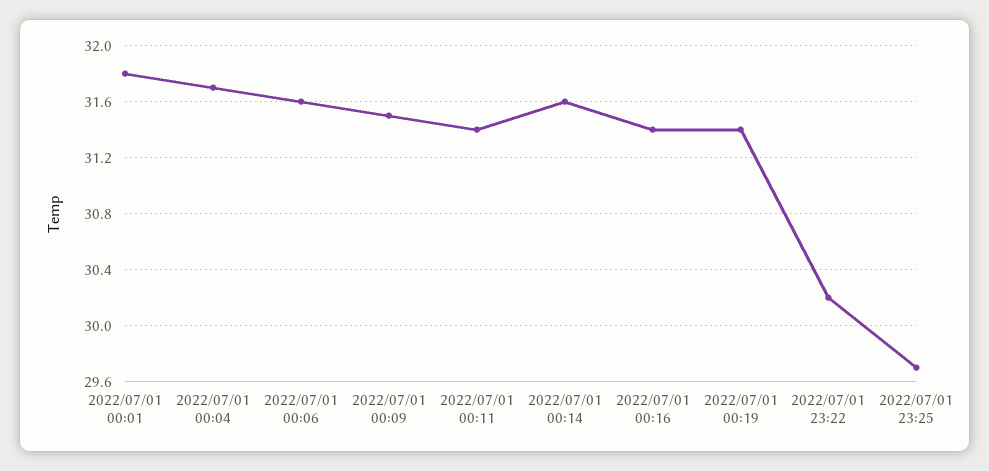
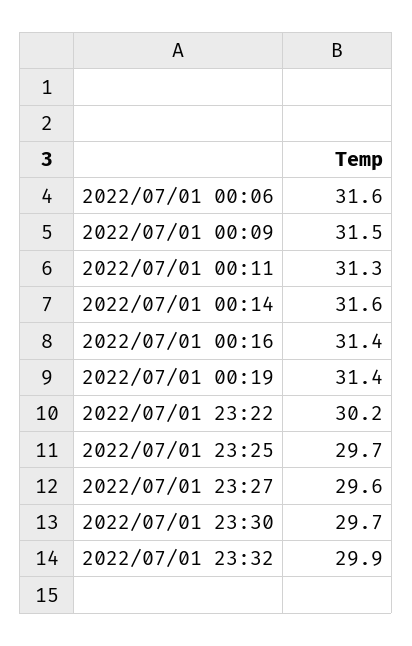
2022/07/01 00:01: 31.8 -> none
2022/07/01 00:04: 31.7 -> none
2022/07/01 00:11: 31.4 -> 31.3
2022/07/01 23:27: none -> 29.6
2022/07/01 23:30: none -> 29.7
2022/07/01 23:32: none -> 29.9

